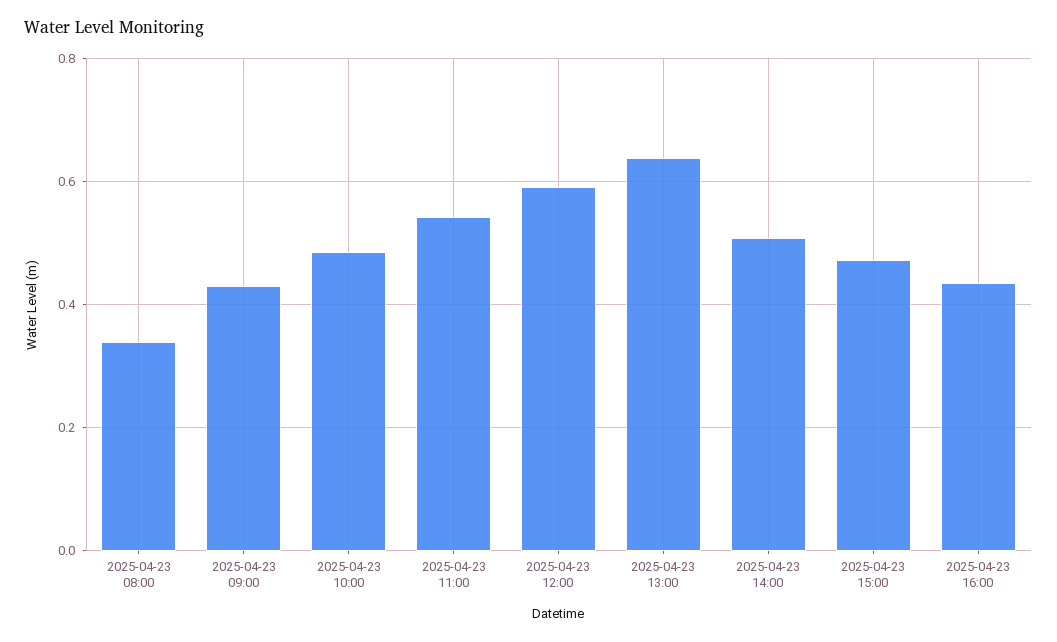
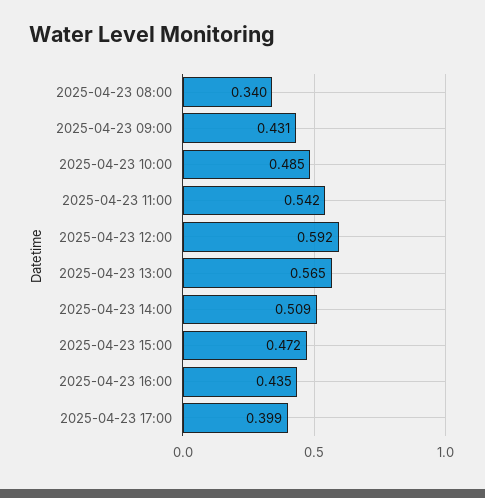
2025-04-23 13:00: 0.64 -> 0.565
2025-04-23 17:00: none -> 0.399

